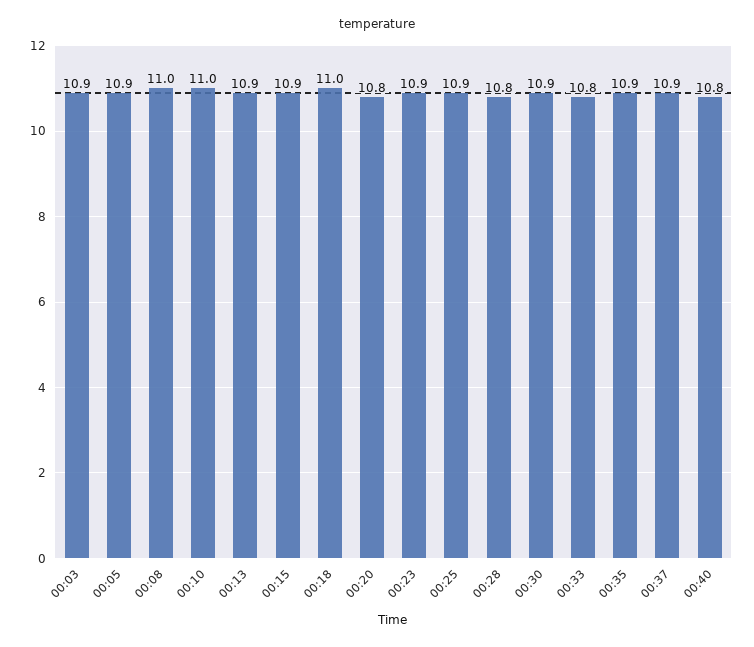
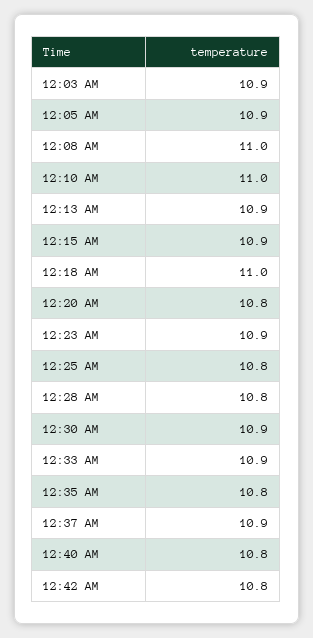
00:25: 10.9 -> 10.8
00:33: 10.8 -> 10.9
00:35: 10.9 -> 10.8
12:42 AM: none -> 10.8

